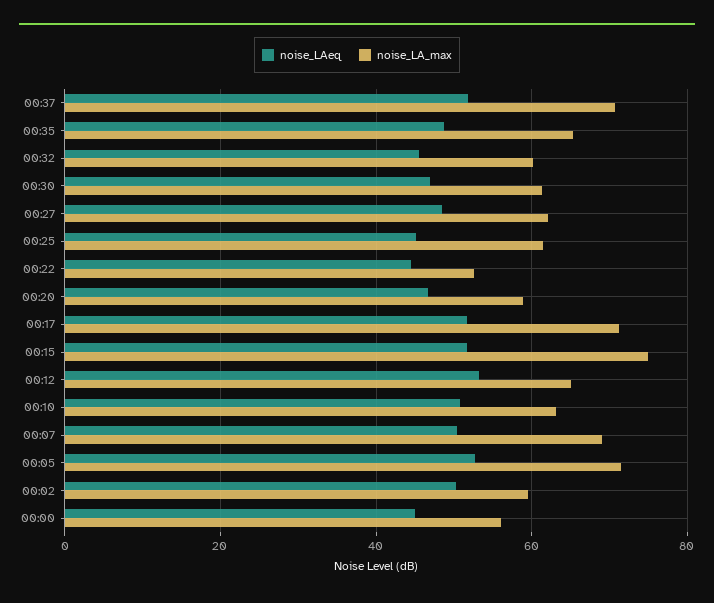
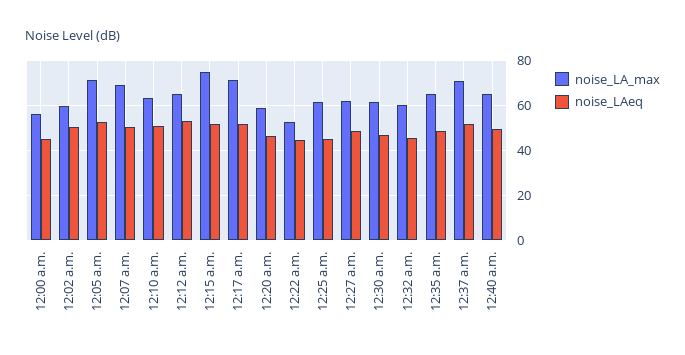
noise_LA_max, 12:40 a.m.: none -> 65
noise_LAeq, 12:40 a.m.: none -> 50

